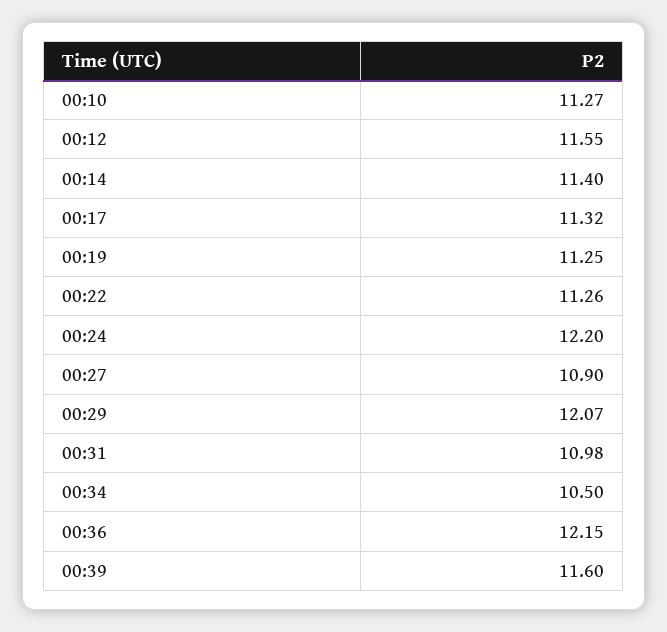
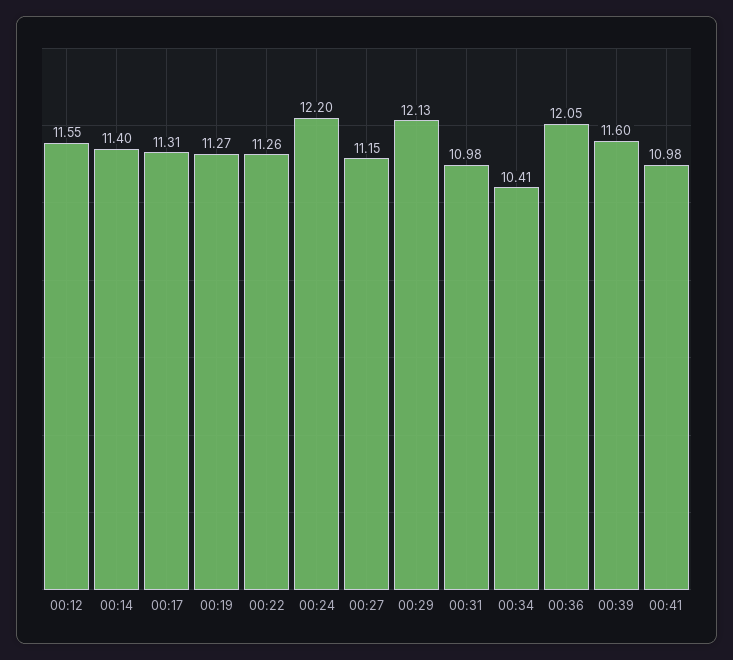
00:10: 11.27 -> none
00:17: 11.32 -> 11.31
00:19: 11.25 -> 11.27
00:27: 10.9 -> 11.15
00:29: 12.07 -> 12.13
00:34: 10.5 -> 10.41
00:36: 12.15 -> 12.05
00:41: none -> 10.98

